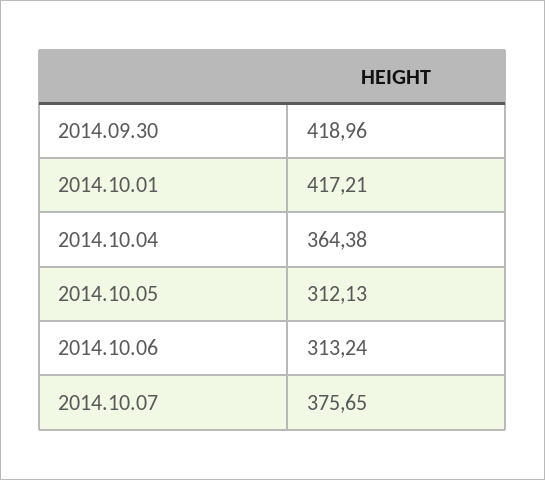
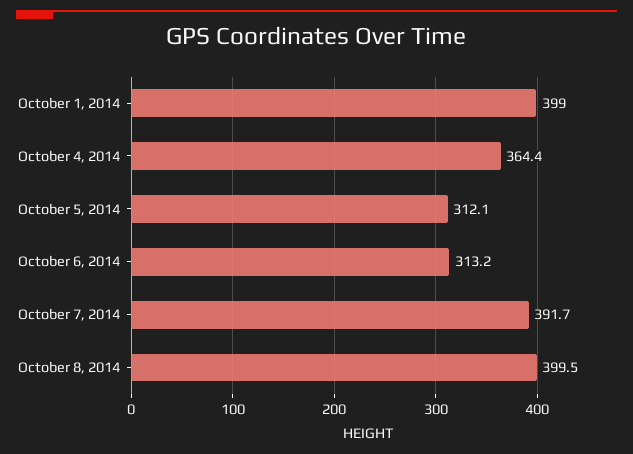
2014.09.30: 418.96 -> none
2014.10.01: 417.21 -> 399
2014.10.07: 375.65 -> 391.7
October 8, 2014: none -> 399.5

